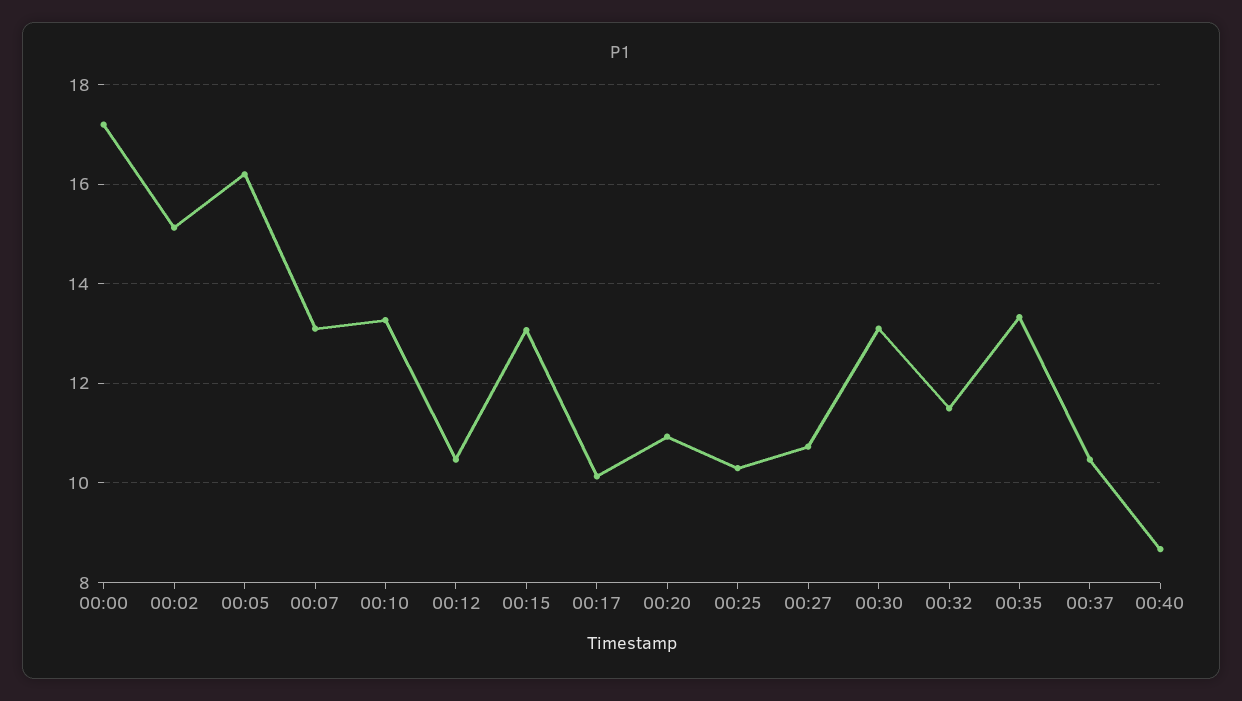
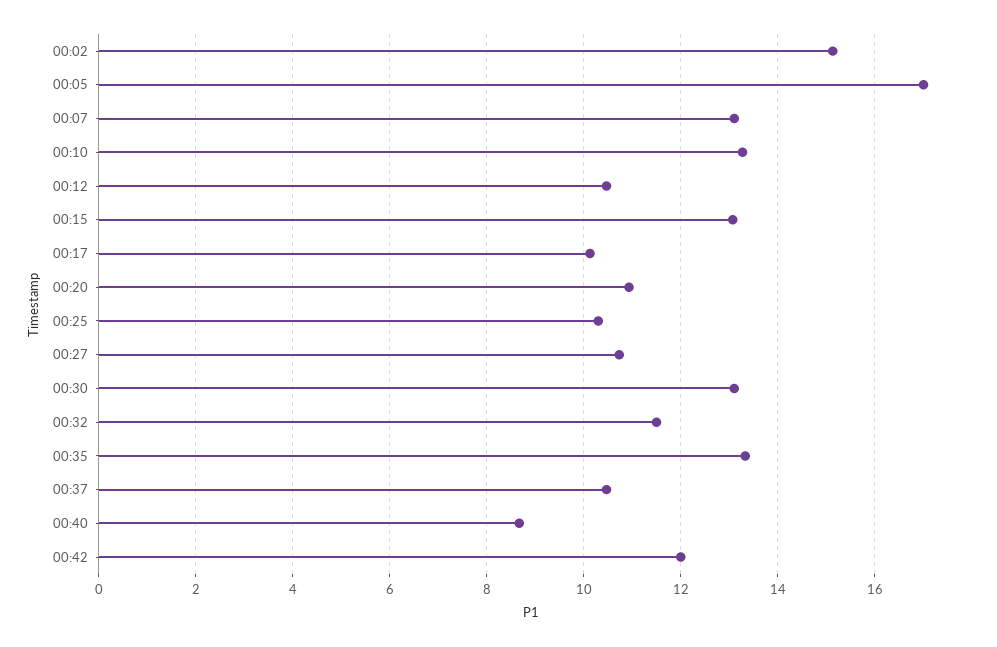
00:00: 17.2 -> none
00:05: 16.2 -> 17
00:42: none -> 12

